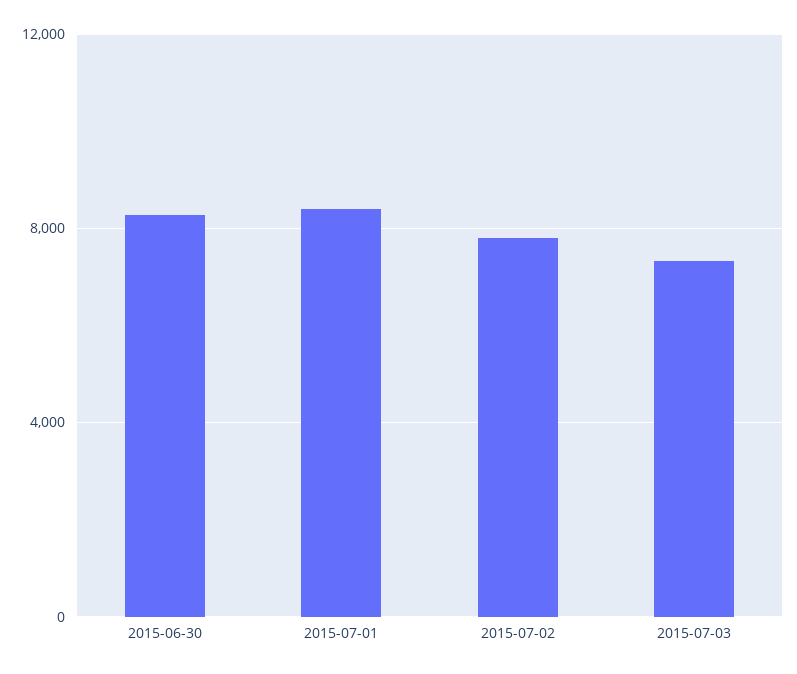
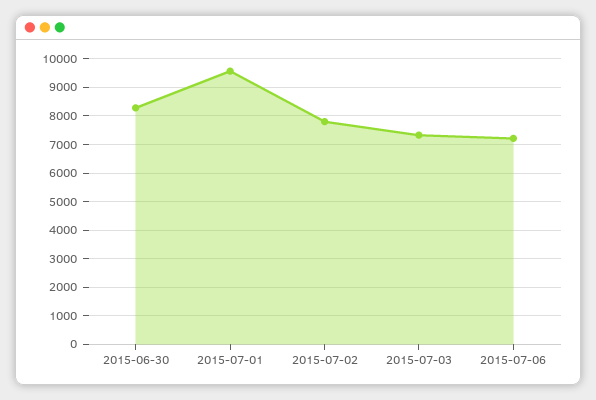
2015-07-01: 8500 -> 9500
2015-07-06: none -> 7250

